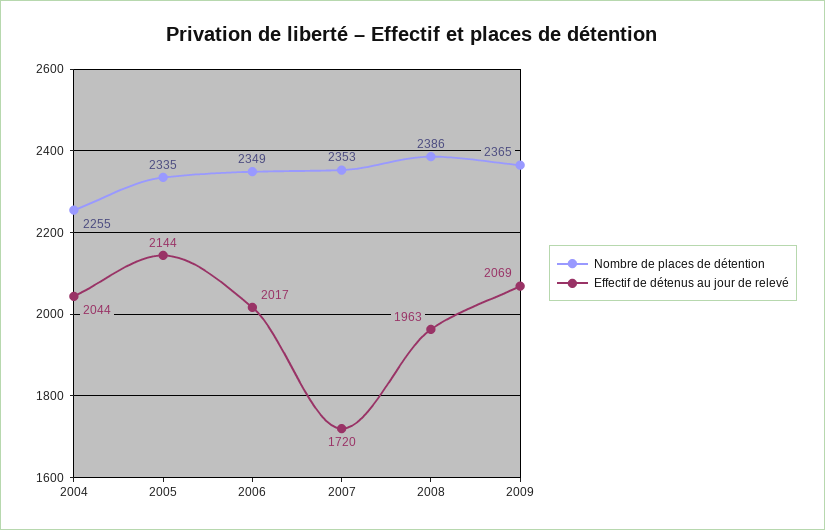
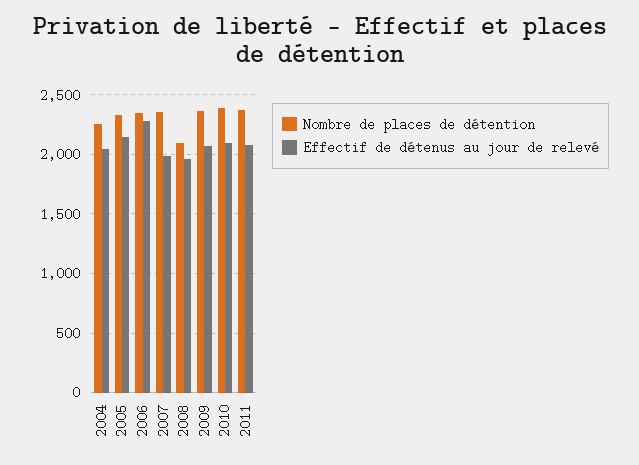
Effectif de détenus au jour de relevé, 2006: 2017 -> 2300
Effectif de détenus au jour de relevé, 2007: 1720 -> 2000
Nombre de places de détention, 2008: 2386 -> 2100
Nombre de places de détention, 2010: none -> 2400
Effectif de détenus au jour de relevé, 2010: none -> 2100
Nombre de places de détention, 2011: none -> 2400
Effectif de détenus au jour de relevé, 2011: none -> 2100

